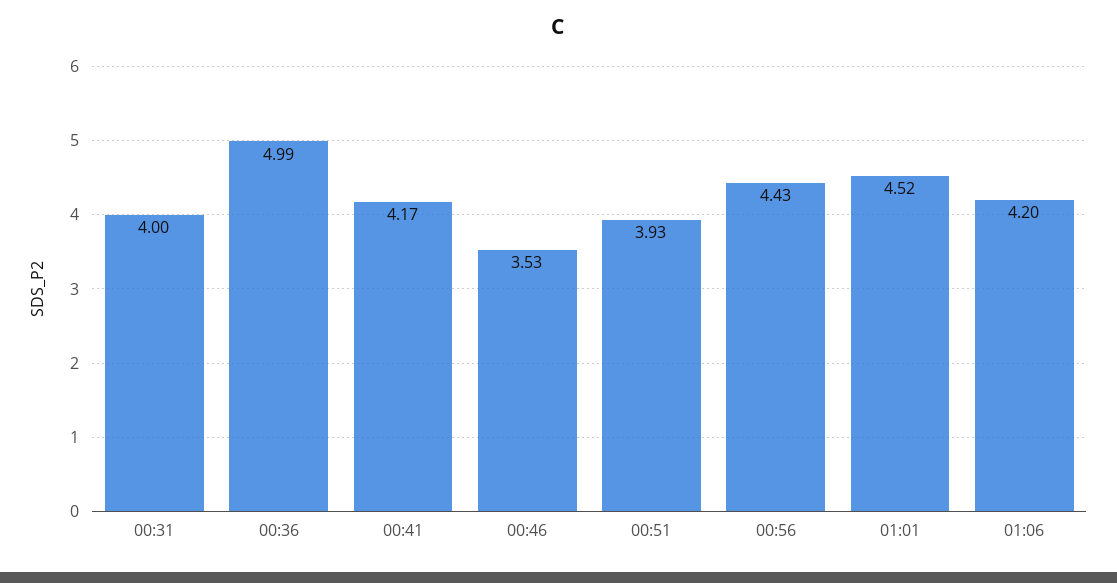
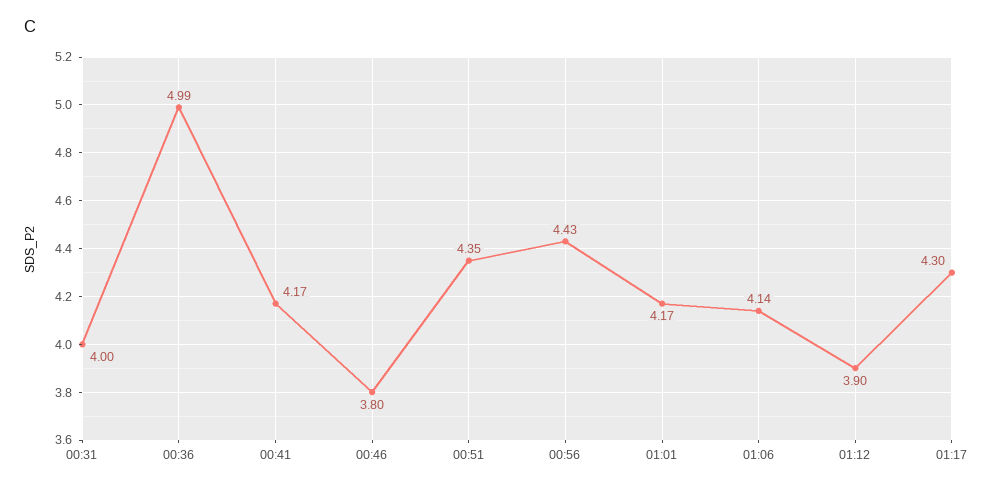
00:46: 3.53 -> 3.8
00:51: 3.93 -> 4.35
01:01: 4.52 -> 4.17
01:06: 4.2 -> 4.14
01:12: none -> 3.9
01:17: none -> 4.3

